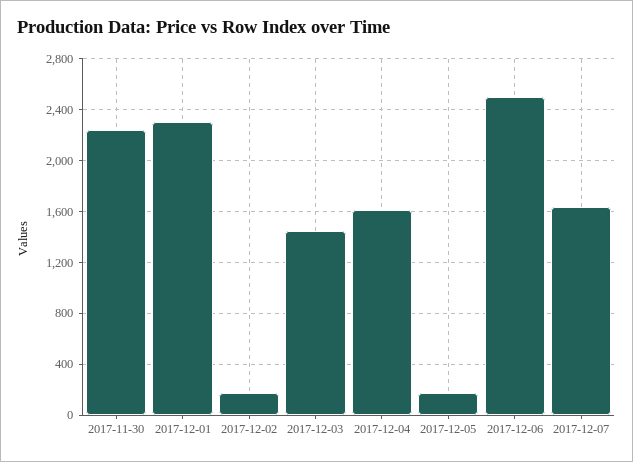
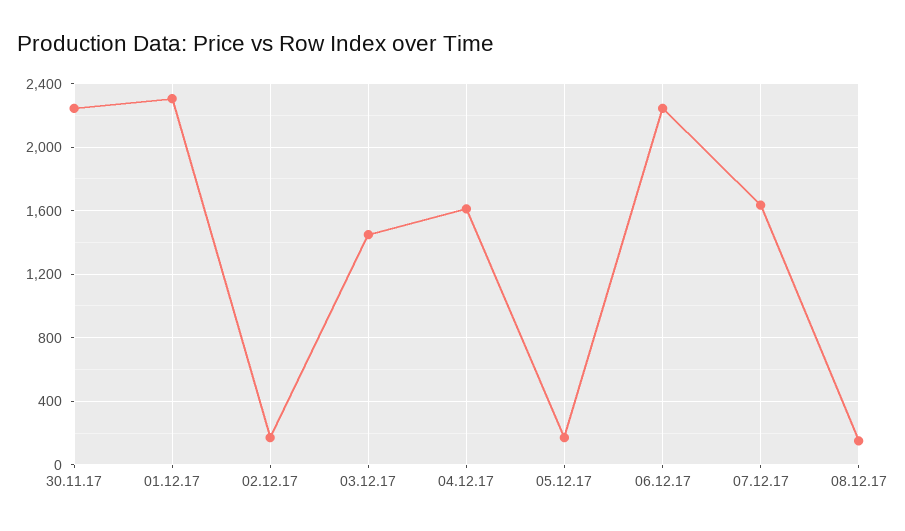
2017-12-06: 2500 -> 2250
08.12.17: none -> 150

